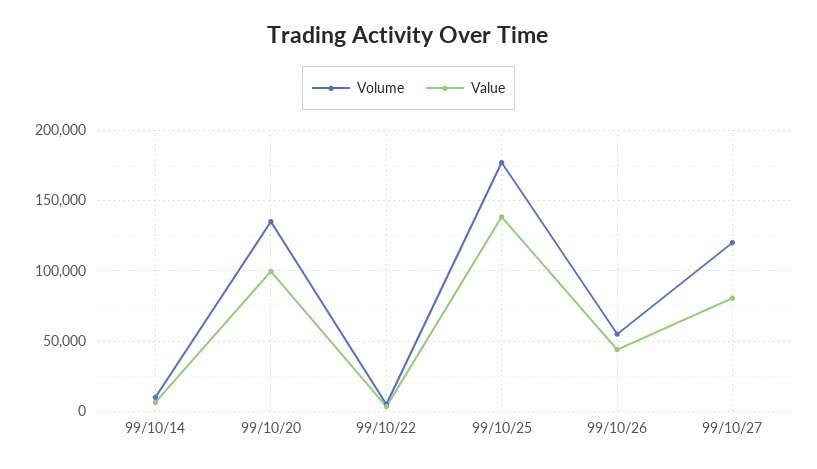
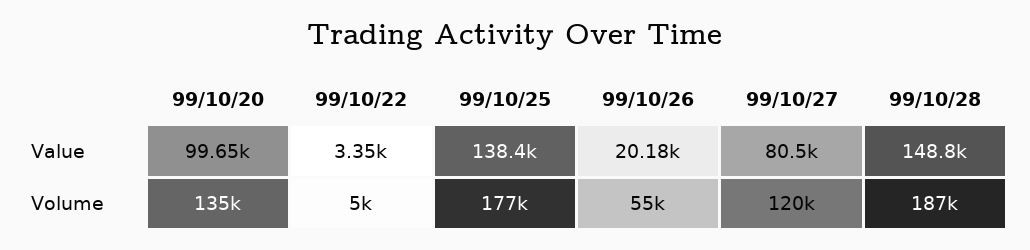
Volume, 99/10/14: 10000 -> none
Value, 99/10/14: 5000 -> none
Value, 99/10/26: 45000 -> 20180
Value, 99/10/28: none -> 148800
Volume, 99/10/28: none -> 187000

